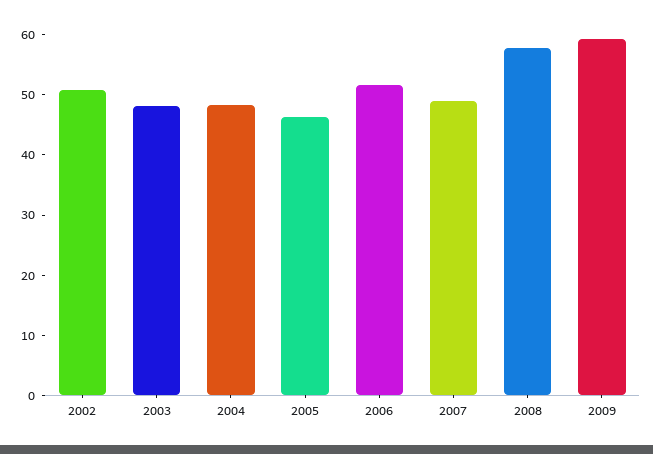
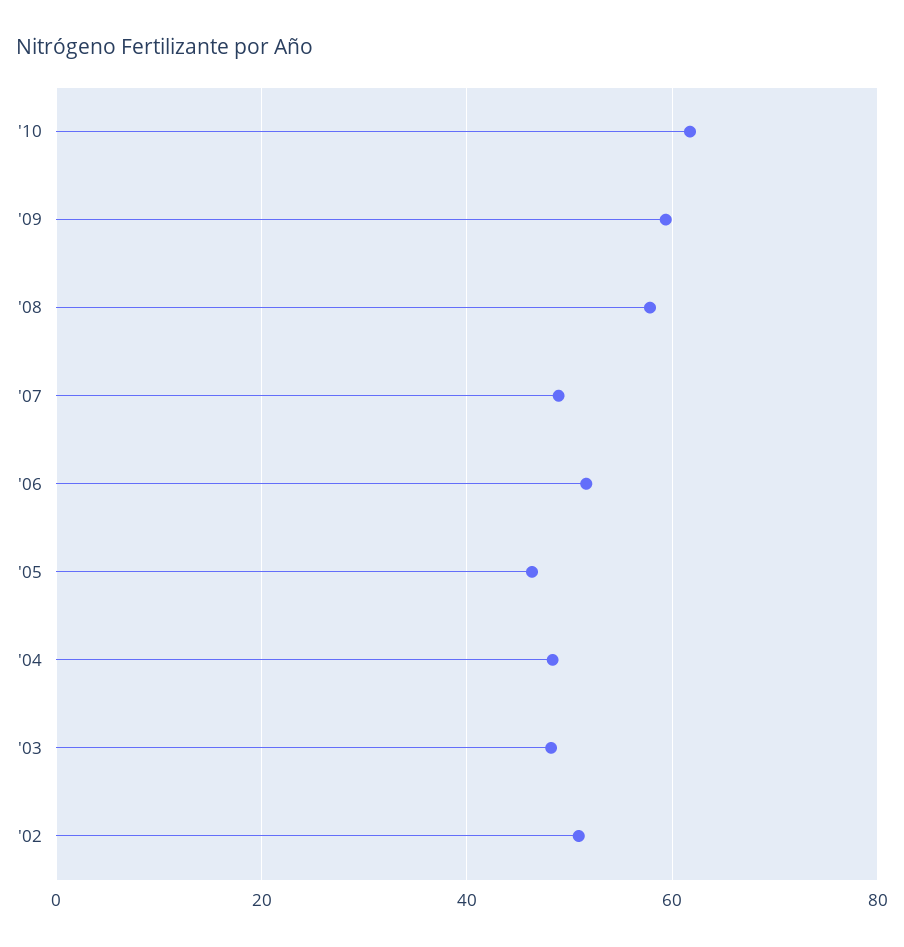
'10: none -> 62

